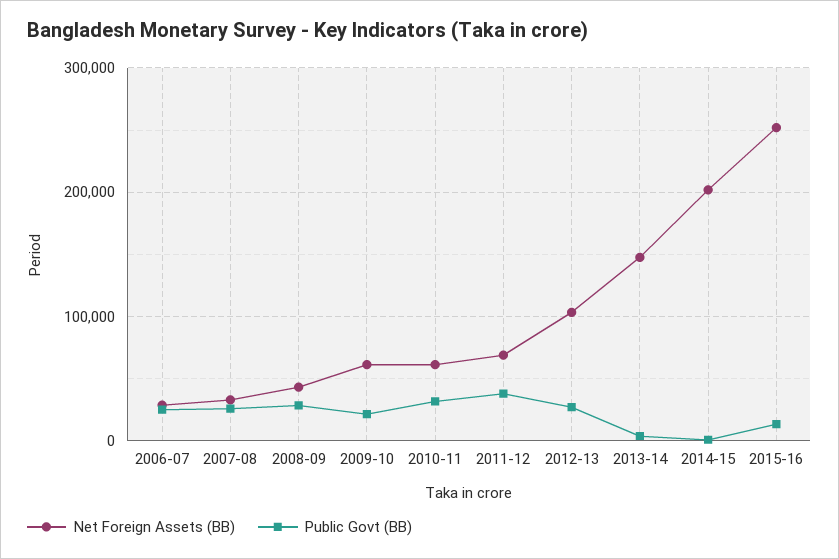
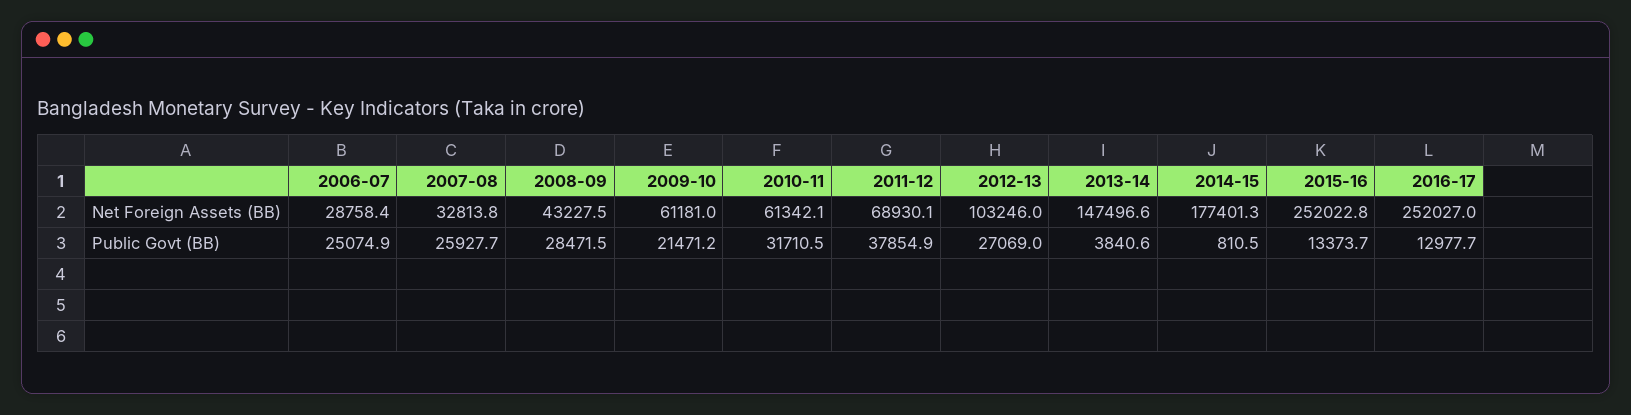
Net Foreign Assets (BB), 2014-15: 200000 -> 177401.3
Net Foreign Assets (BB), 2016-17: none -> 252027
Public Govt (BB), 2016-17: none -> 12977.7

